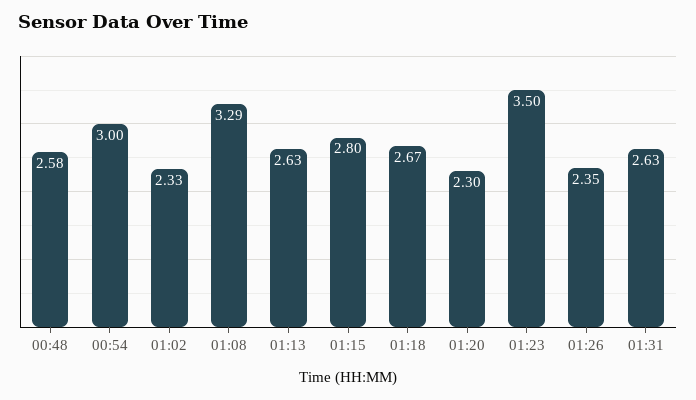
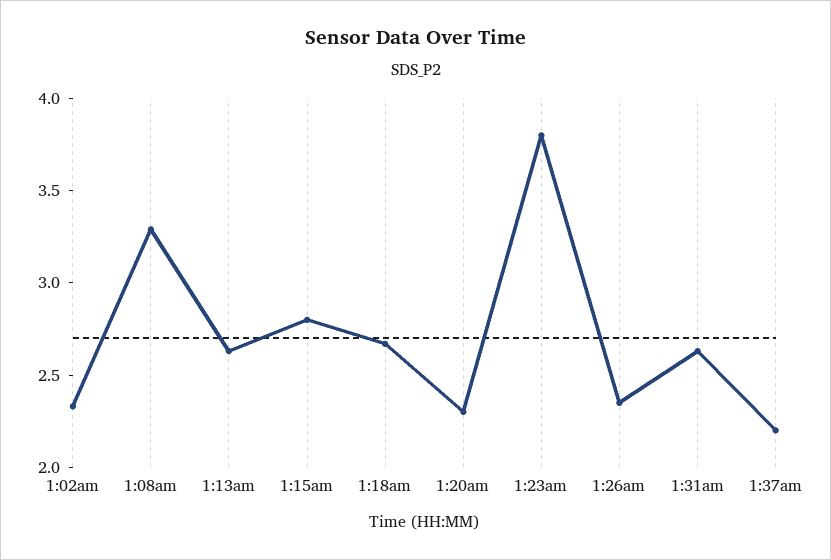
00:48: 2.58 -> none
00:54: 3 -> none
01:23: 3.5 -> 3.8
1:37am: none -> 2.2

